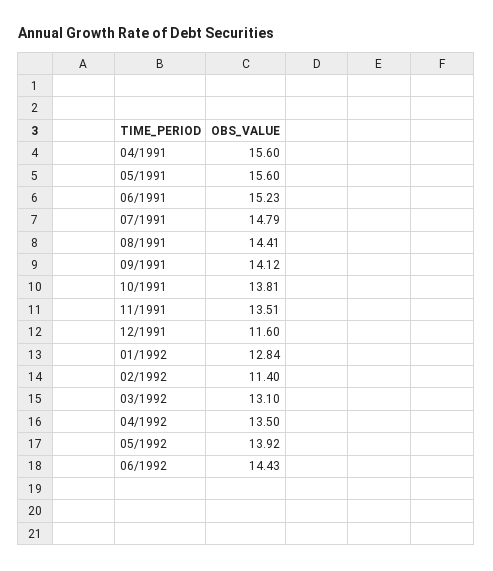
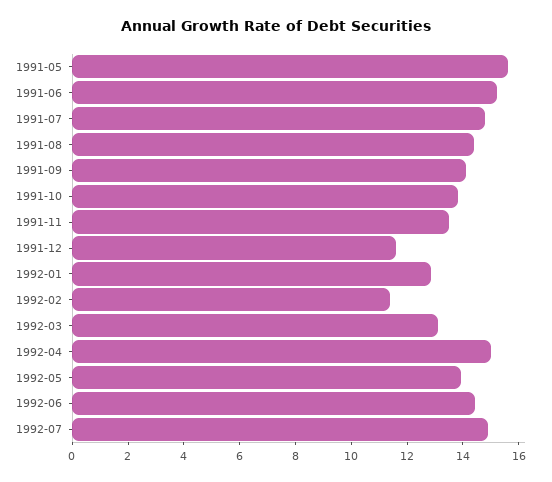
04/1991: 15.6 -> none
04/1992: 13.5 -> 15
1992-07: none -> 15

